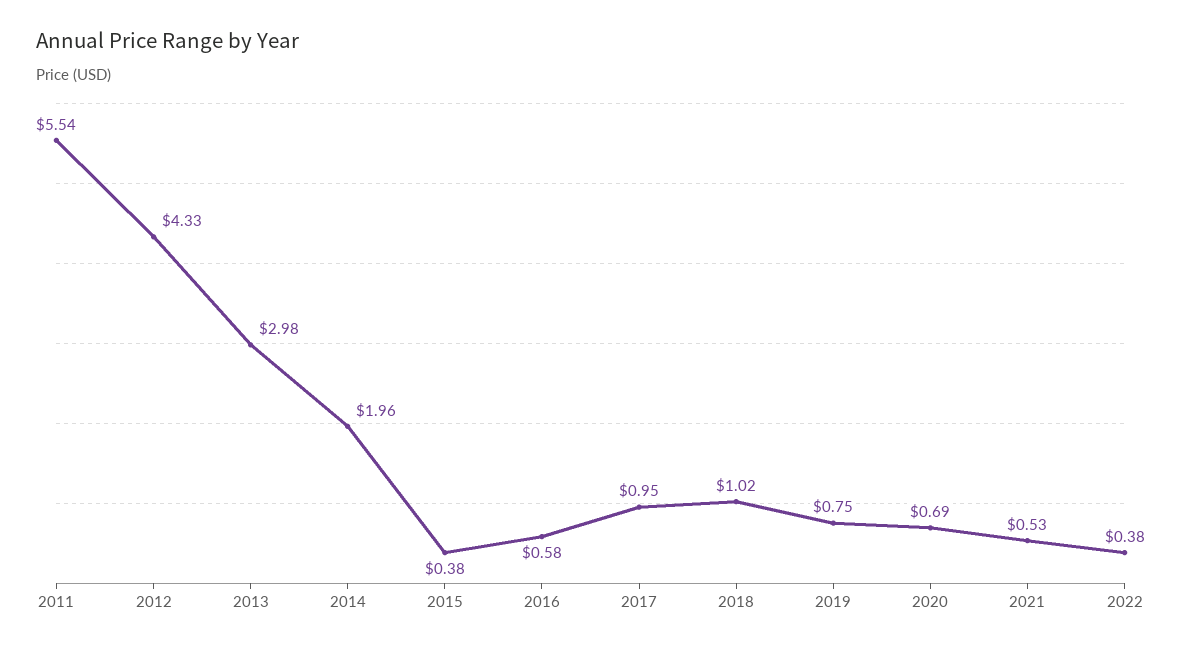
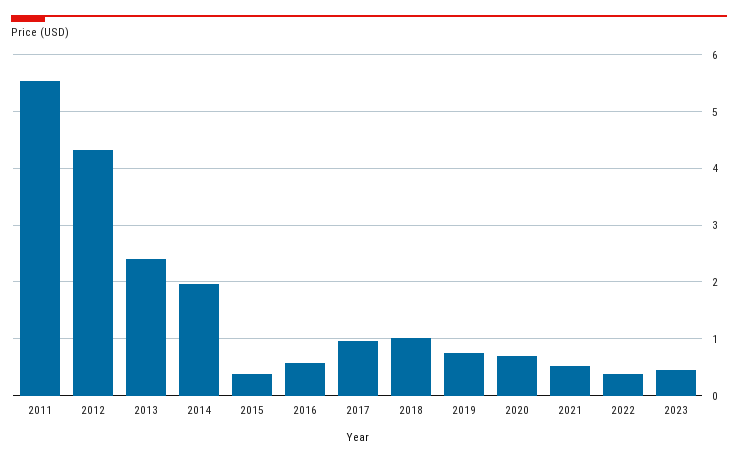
2013: 2.98 -> 2.4
2023: none -> 0.4

